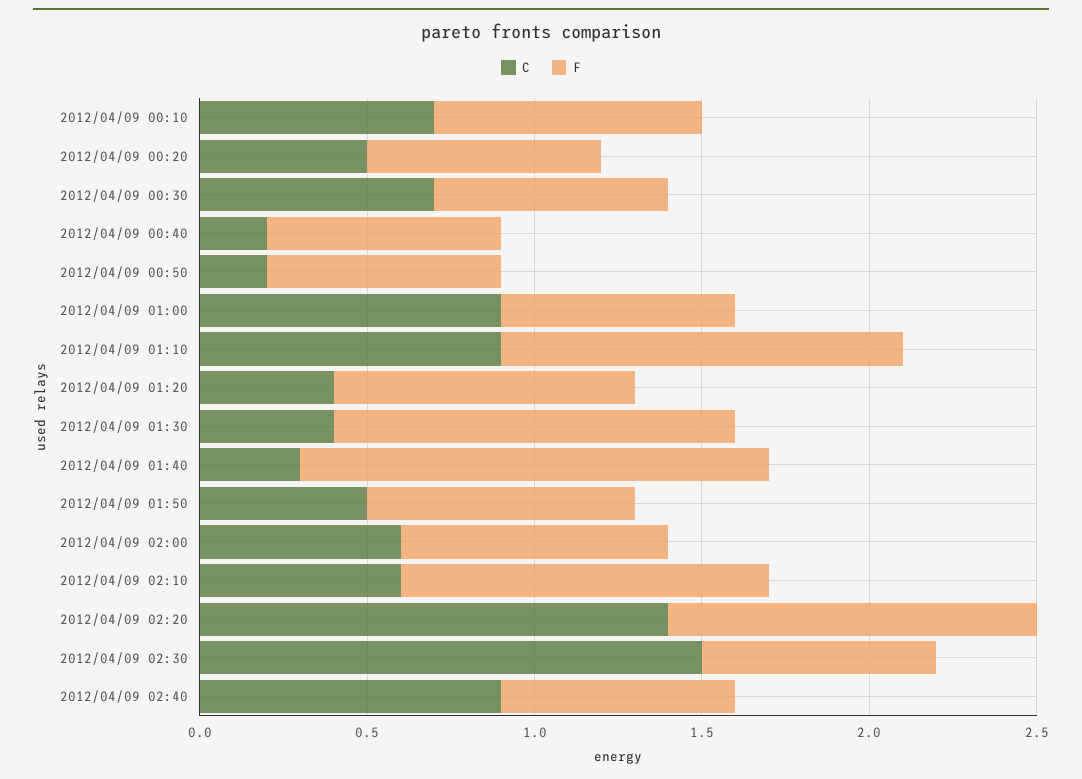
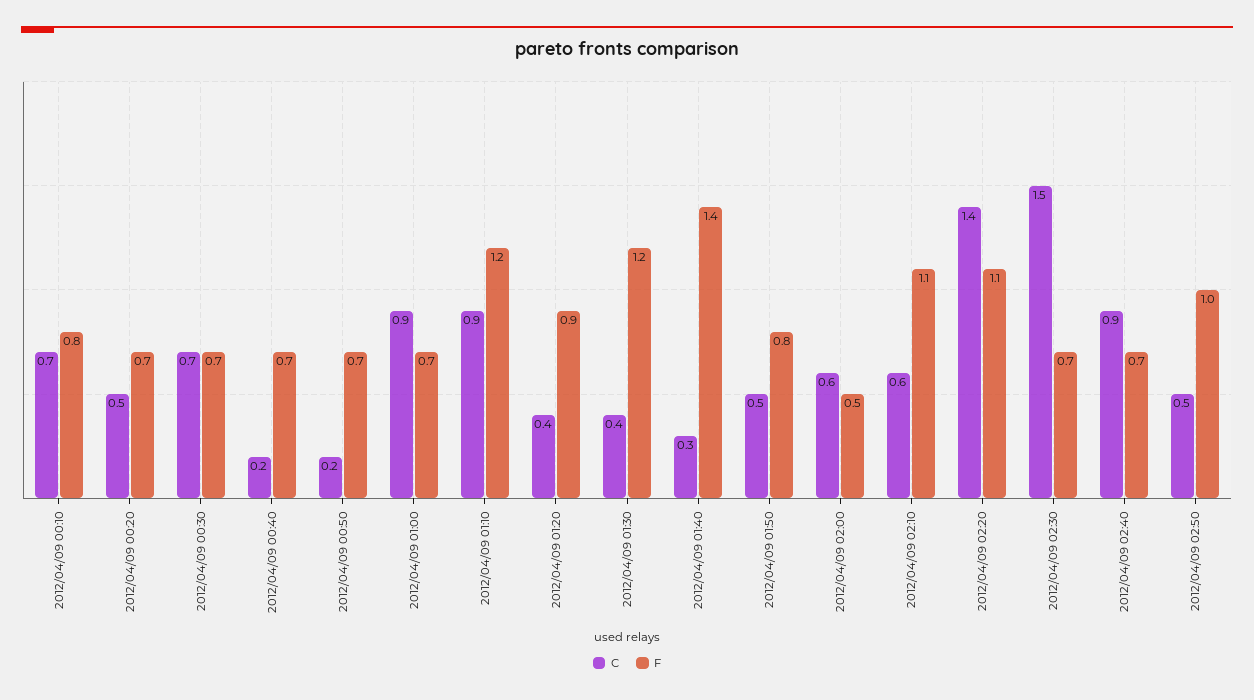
F, 2012/04/09 02:00: 0.8 -> 0.5
C, 2012/04/09 02:50: none -> 0.5
F, 2012/04/09 02:50: none -> 1

